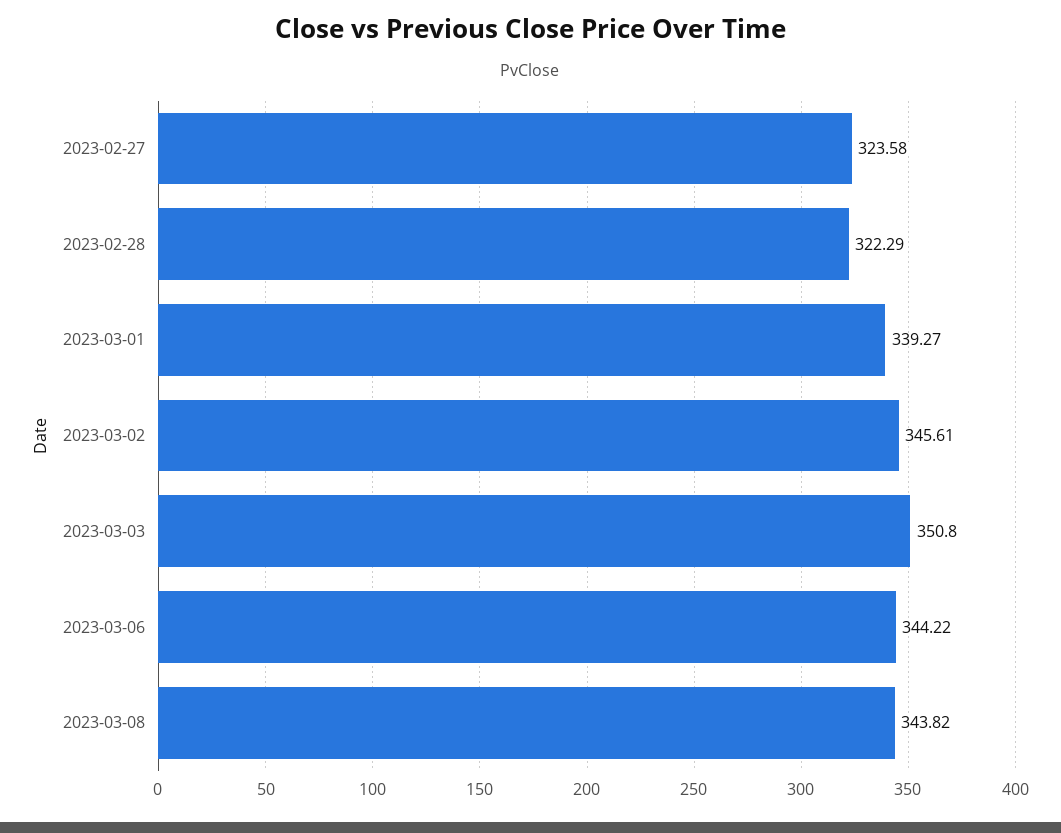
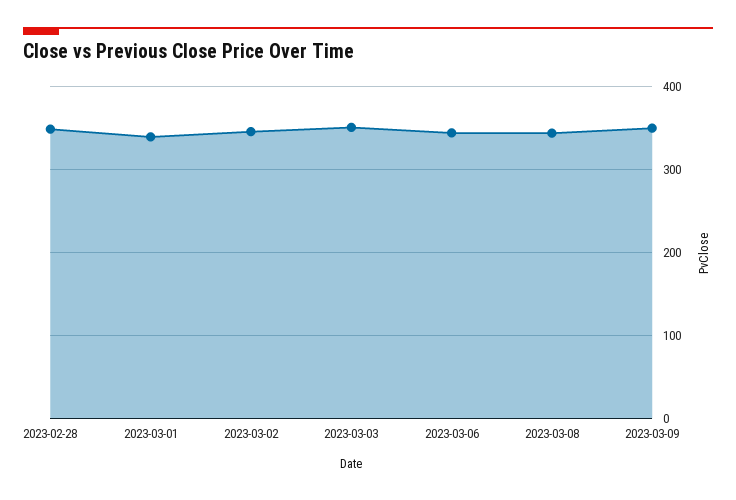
2023-02-27: 323.58 -> none
2023-02-28: 322.29 -> 350
2023-03-09: none -> 350

